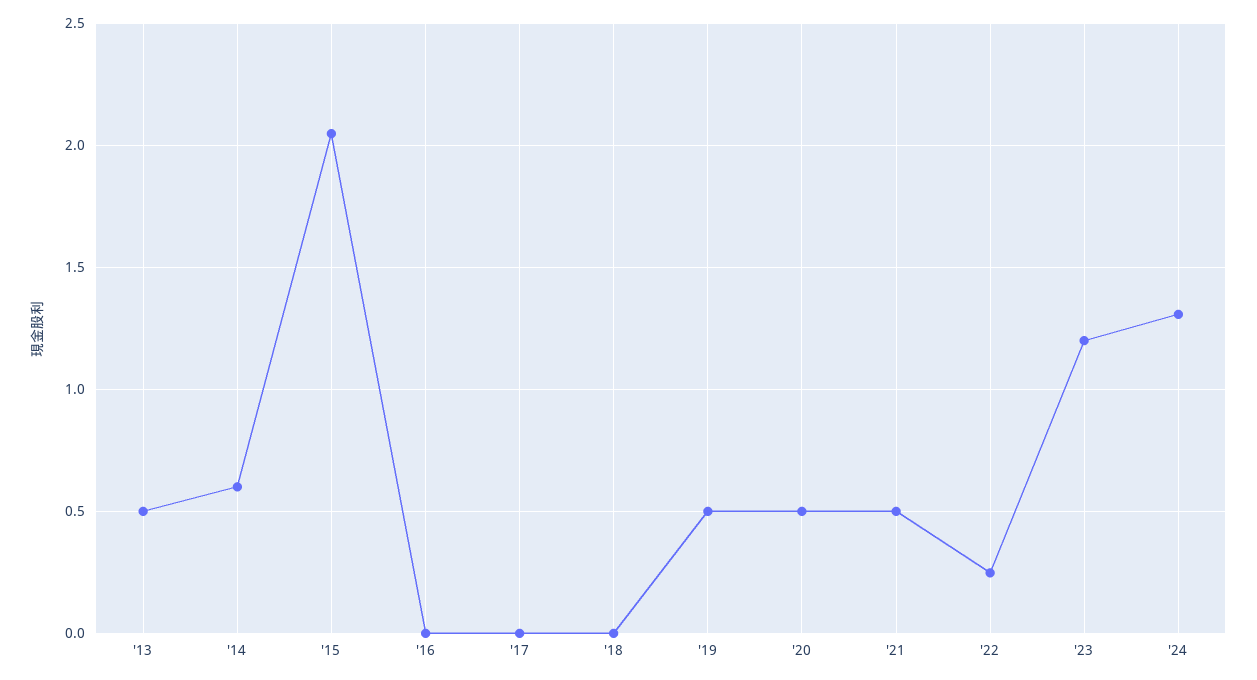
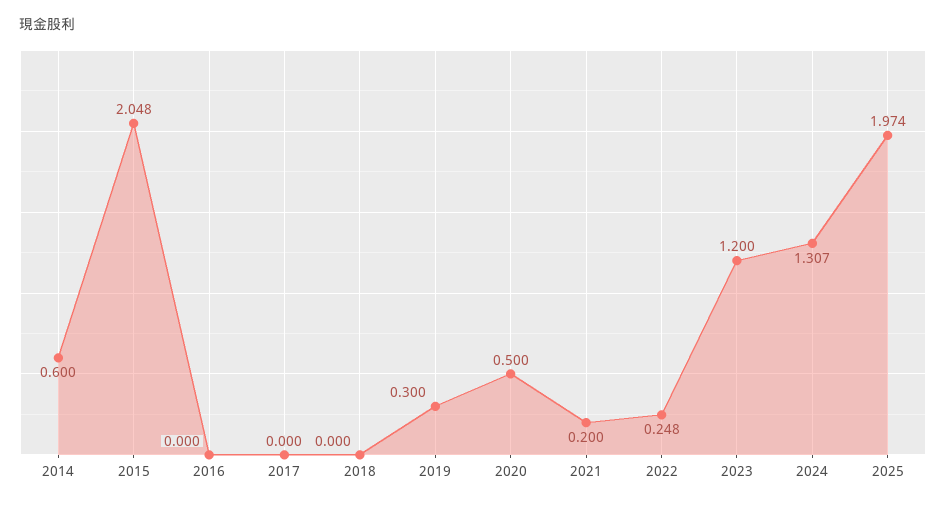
'13: 0.5 -> none
'19: 0.5 -> 0.3
'21: 0.5 -> 0.2
2025: none -> 1.974

